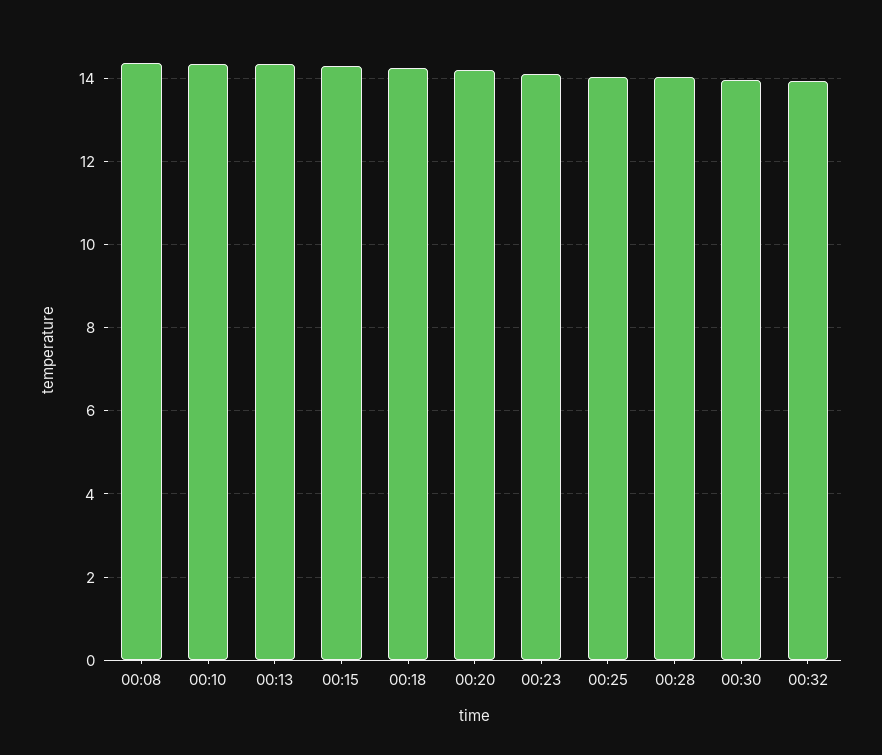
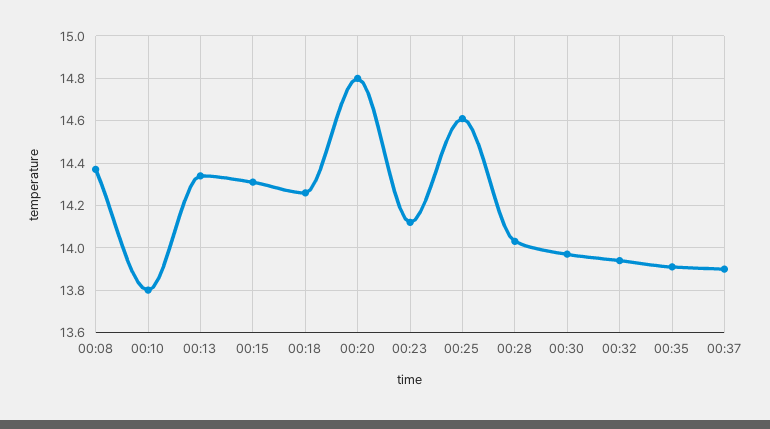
00:10: 14.4 -> 13.8
00:20: 14.2 -> 14.8
00:25: 14 -> 14.6
00:35: none -> 13.9
00:37: none -> 13.9

